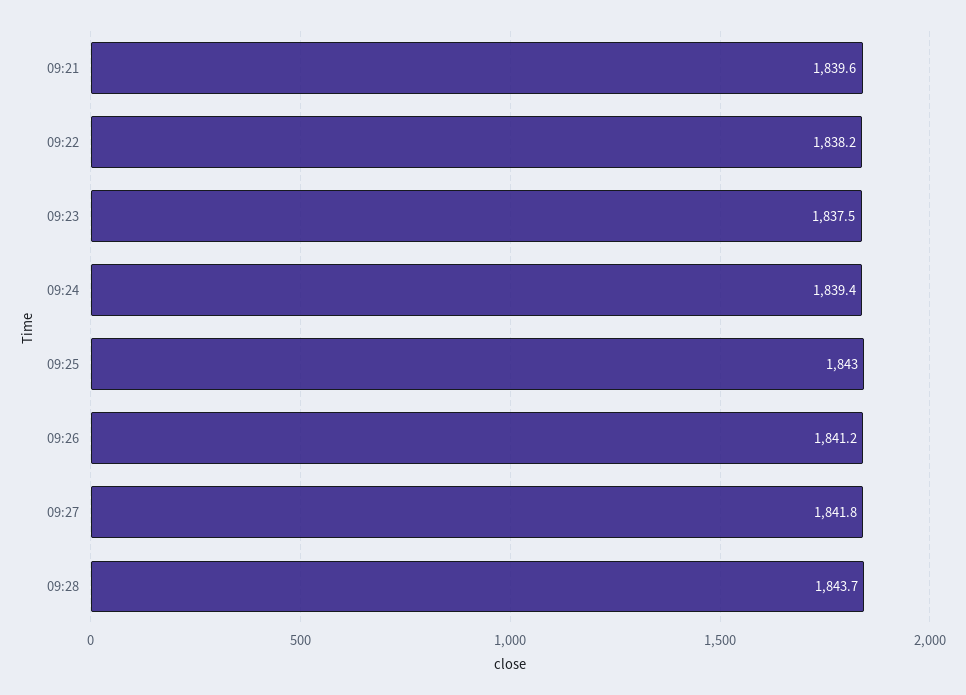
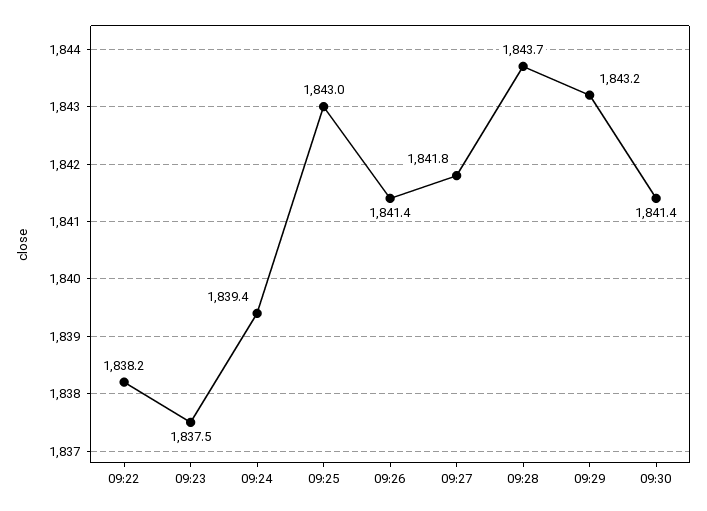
09:21: 1839.6 -> none
09:26: 1841.2 -> 1841.4
09:29: none -> 1843.2
09:30: none -> 1841.4

